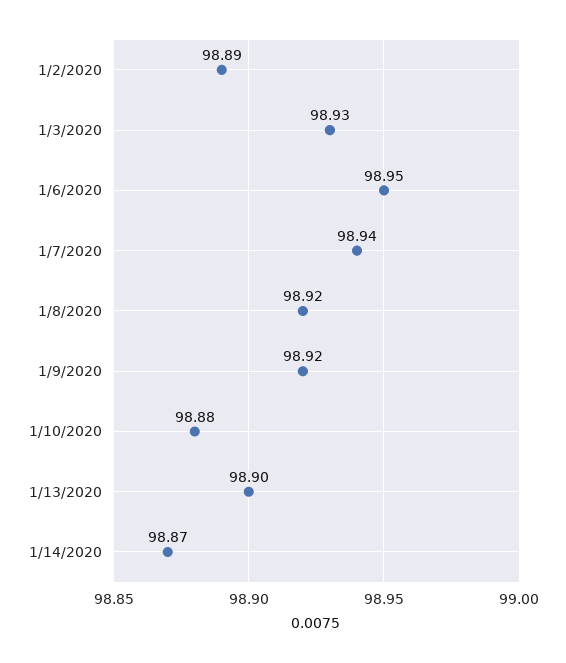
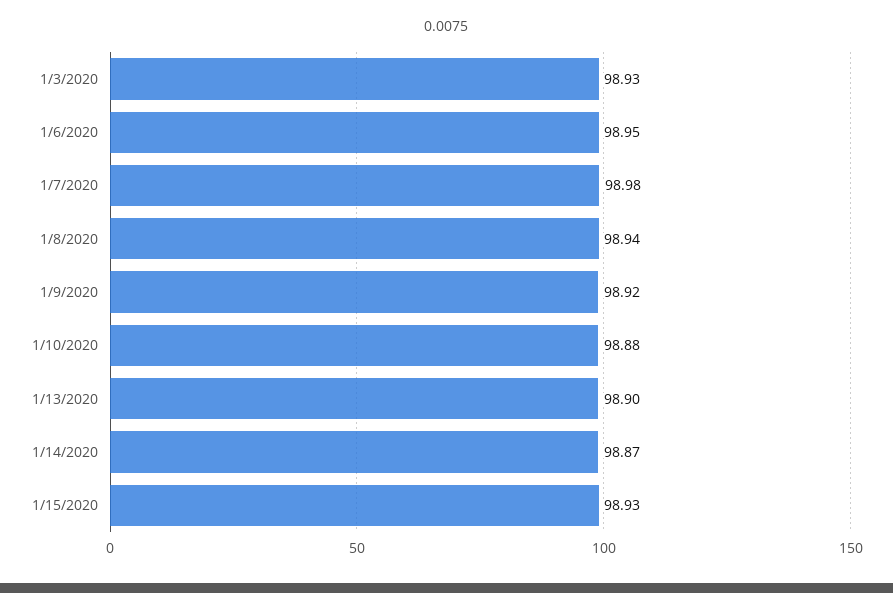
1/2/2020: 98.89 -> none
1/7/2020: 98.94 -> 98.98
1/8/2020: 98.92 -> 98.94
1/15/2020: none -> 98.93

